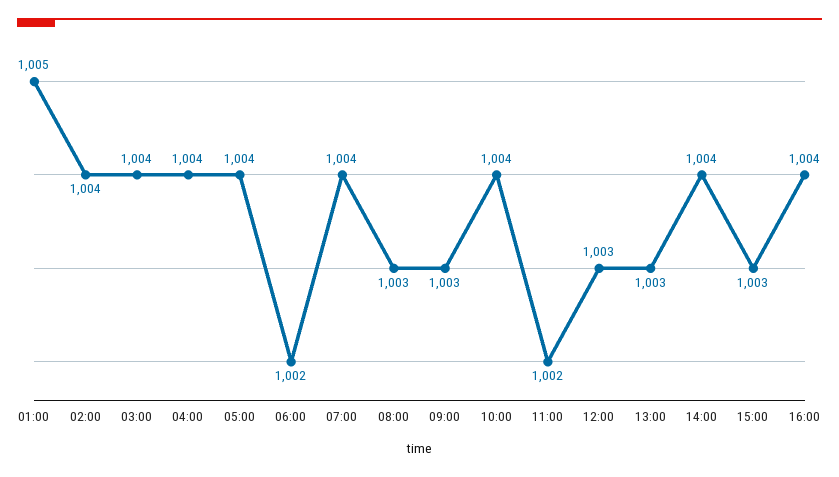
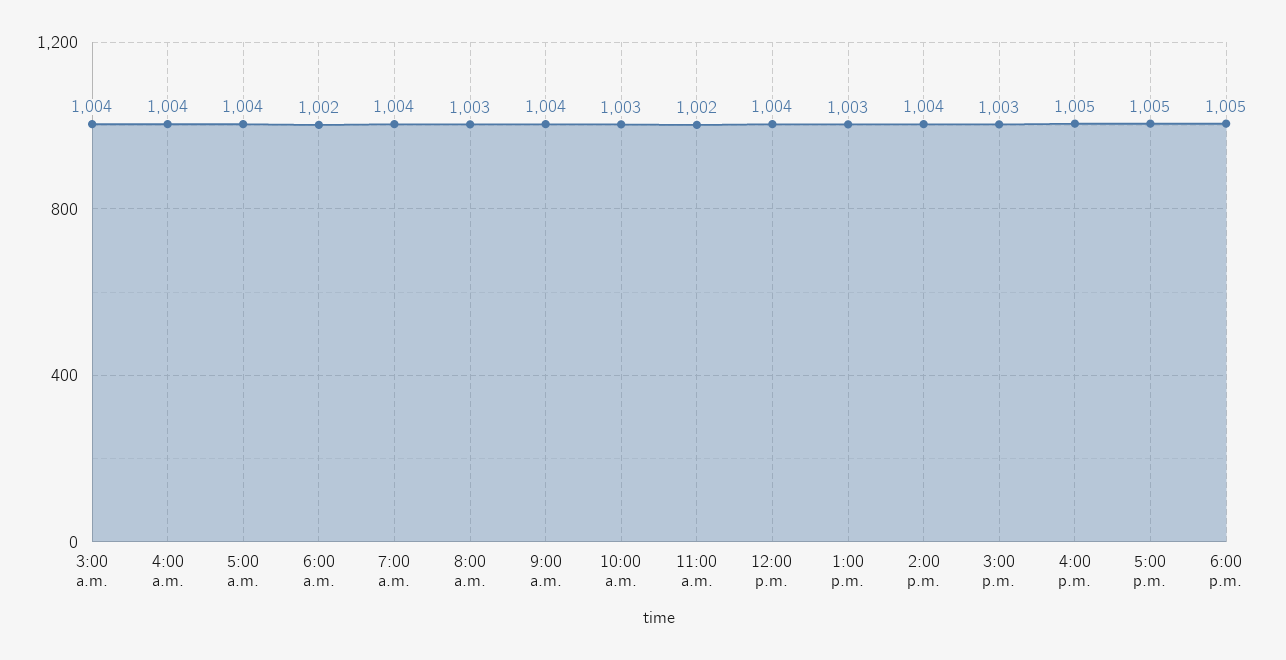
01:00: 1005 -> none
02:00: 1004 -> none
09:00: 1003 -> 1004
10:00: 1004 -> 1003
12:00: 1003 -> 1004
16:00: 1004 -> 1005
5:00 p.m.: none -> 1005
6:00 p.m.: none -> 1005

